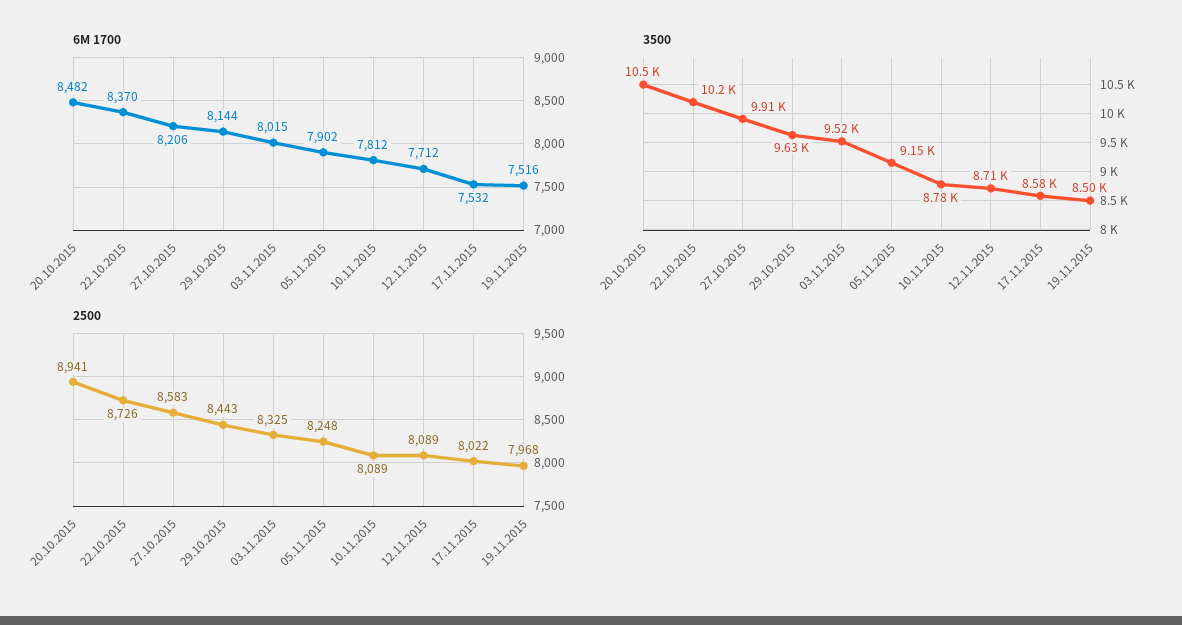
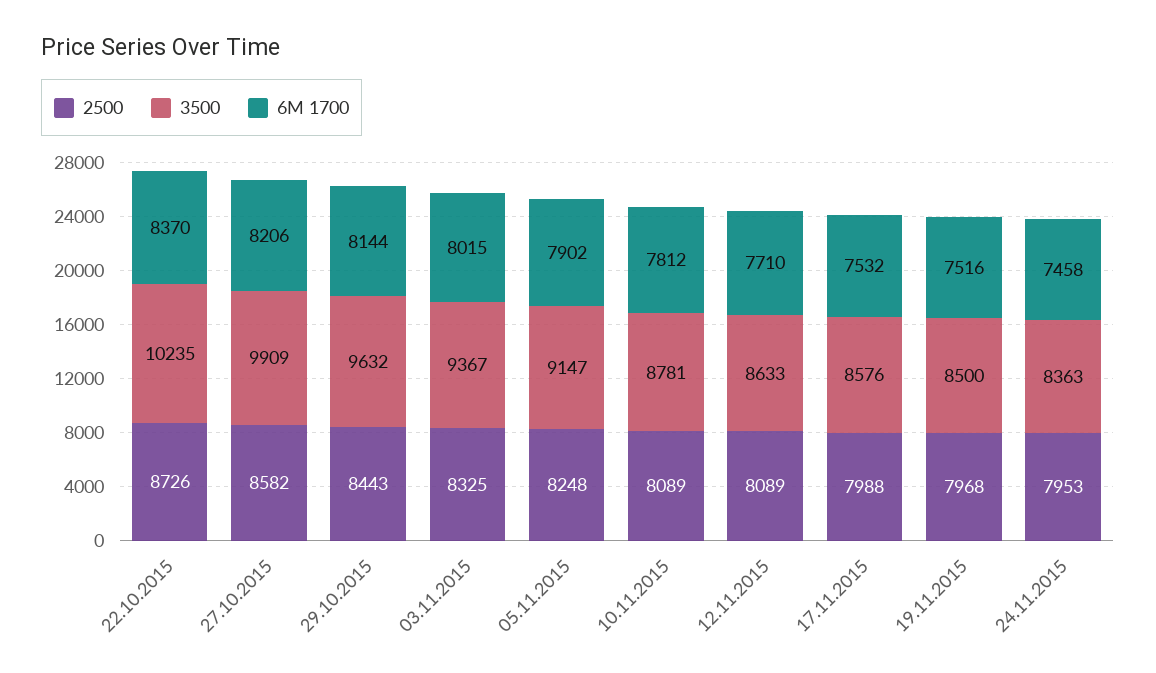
6M 1700, 20.10.2015: 8482 -> none
6M 1700, 12.11.2015: 7712 -> 7710
3500, 20.10.2015: 10500 -> none
3500, 03.11.2015: 9520 -> 9367
3500, 12.11.2015: 8710 -> 8633
2500, 20.10.2015: 8941 -> none
2500, 27.10.2015: 8583 -> 8582
2500, 17.11.2015: 8022 -> 7988
2500, 24.11.2015: none -> 7953
3500, 24.11.2015: none -> 8363
6M 1700, 24.11.2015: none -> 7458

